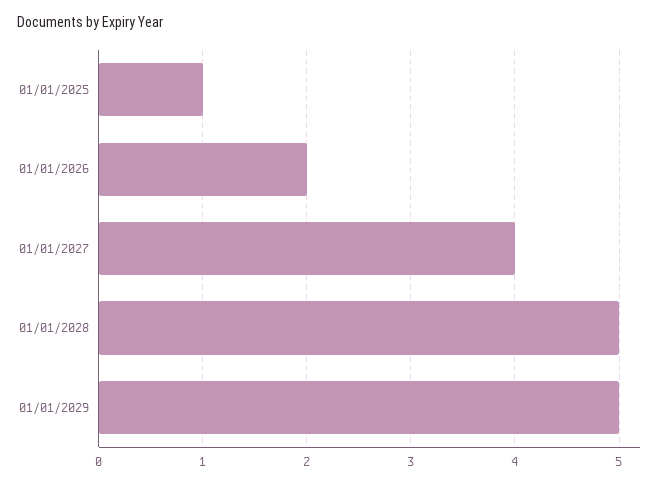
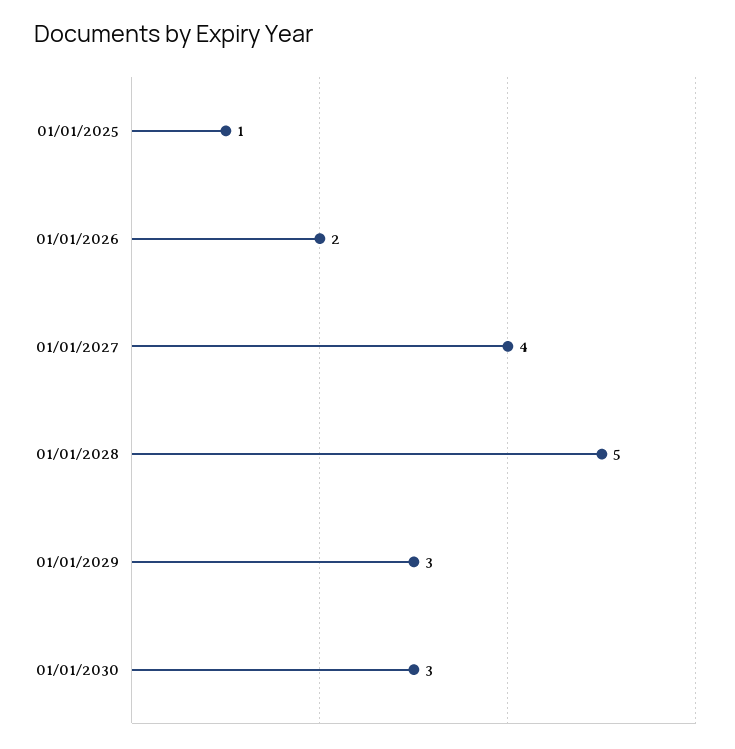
01/01/2029: 5 -> 3
01/01/2030: none -> 3

